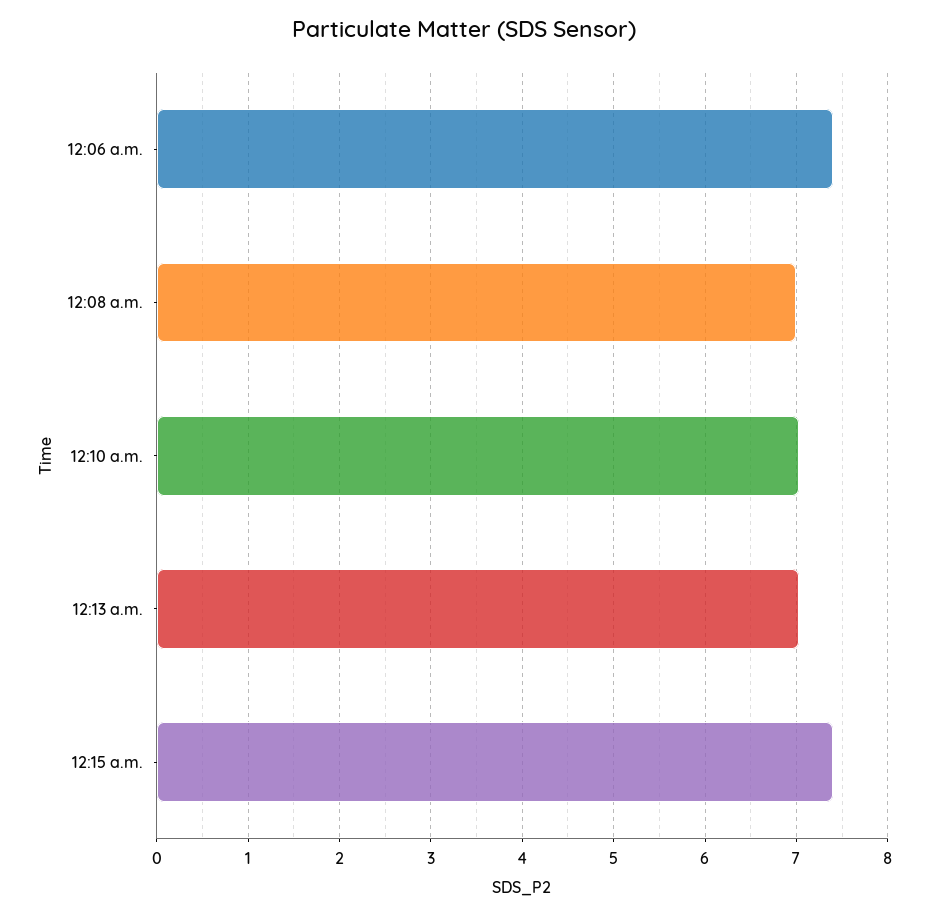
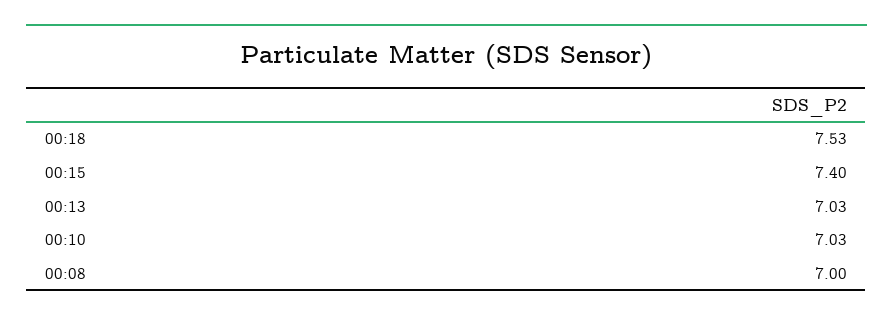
12:06 a.m.: 7.4 -> none
00:18: none -> 7.53

